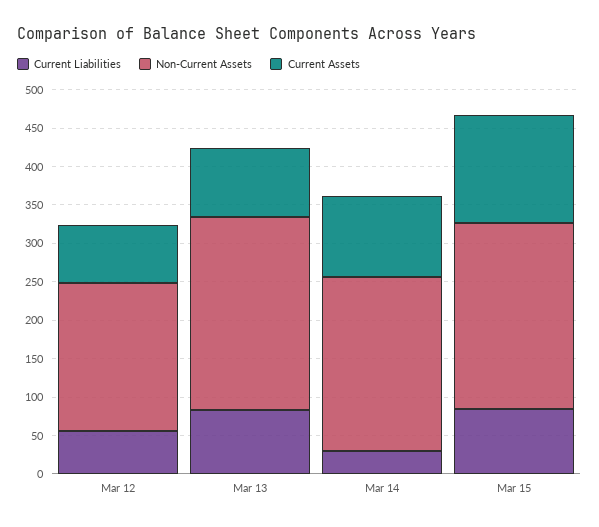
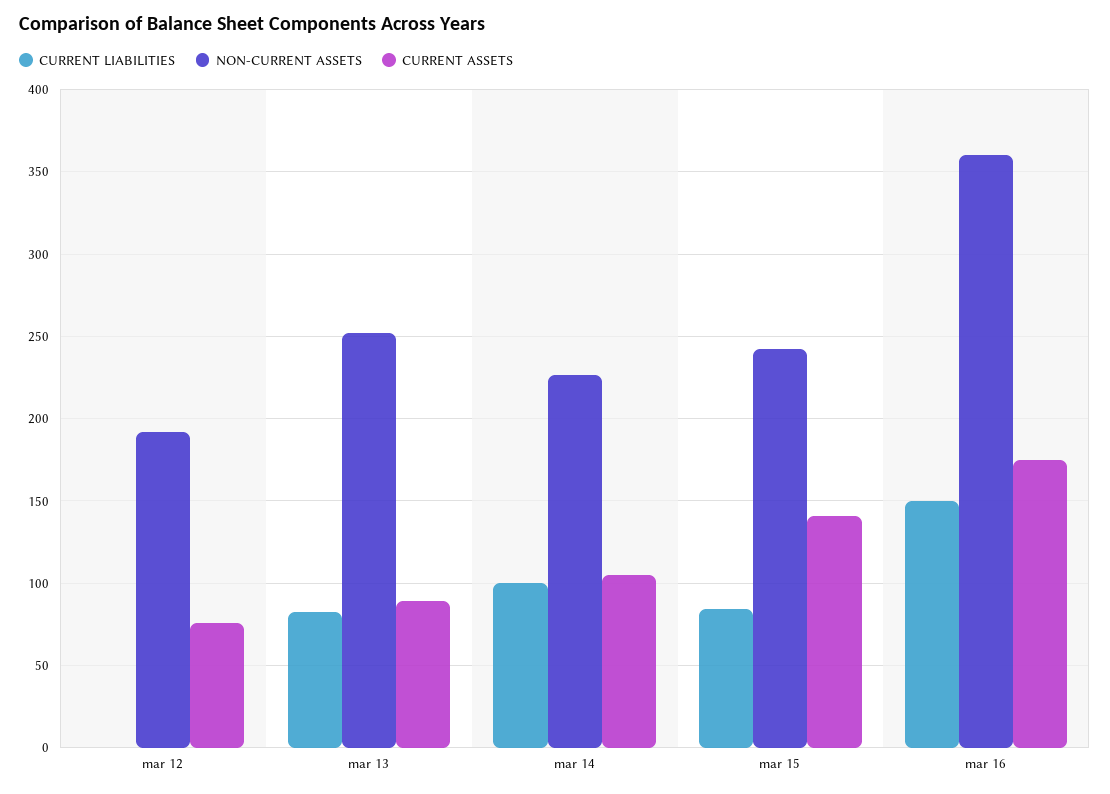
Current Liabilities, Mar 12: 50 -> 0
Current Liabilities, Mar 14: 25 -> 100
Current Liabilities, mar 16: none -> 150
Non-Current Assets, mar 16: none -> 360
Current Assets, mar 16: none -> 175

